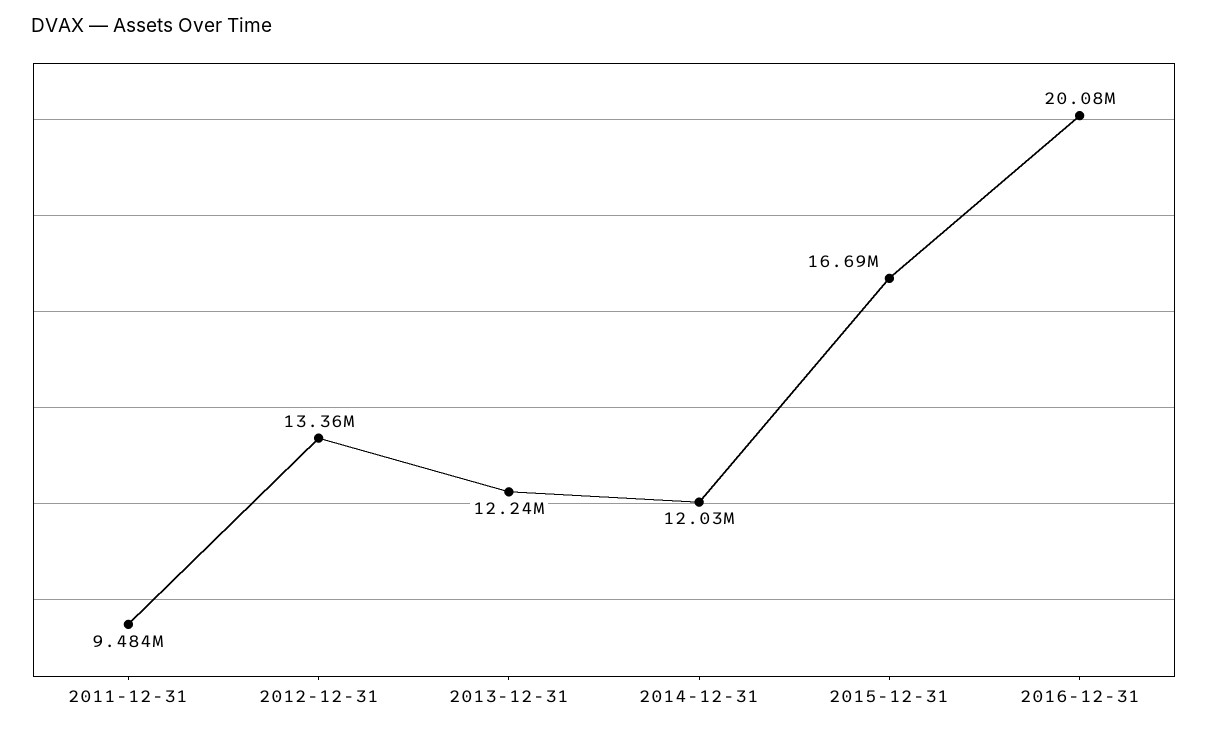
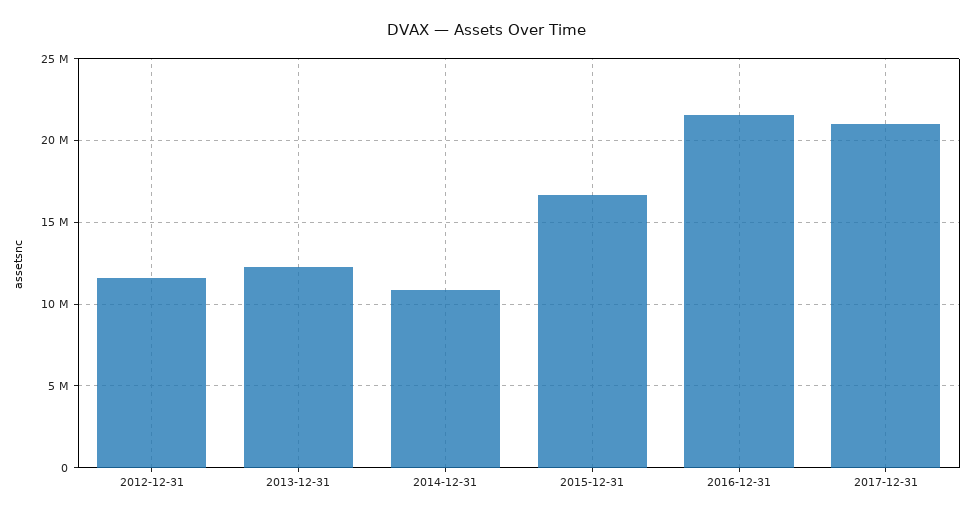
2011-12-31: 9484000 -> none
2012-12-31: 13360000 -> 11500000
2014-12-31: 12030000 -> 11000000
2016-12-31: 20080000 -> 21500000
2017-12-31: none -> 21000000

